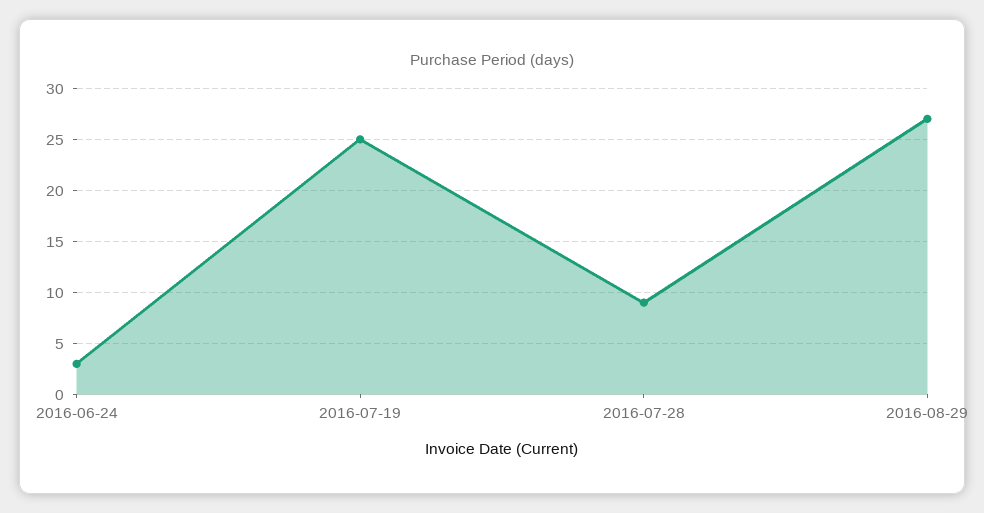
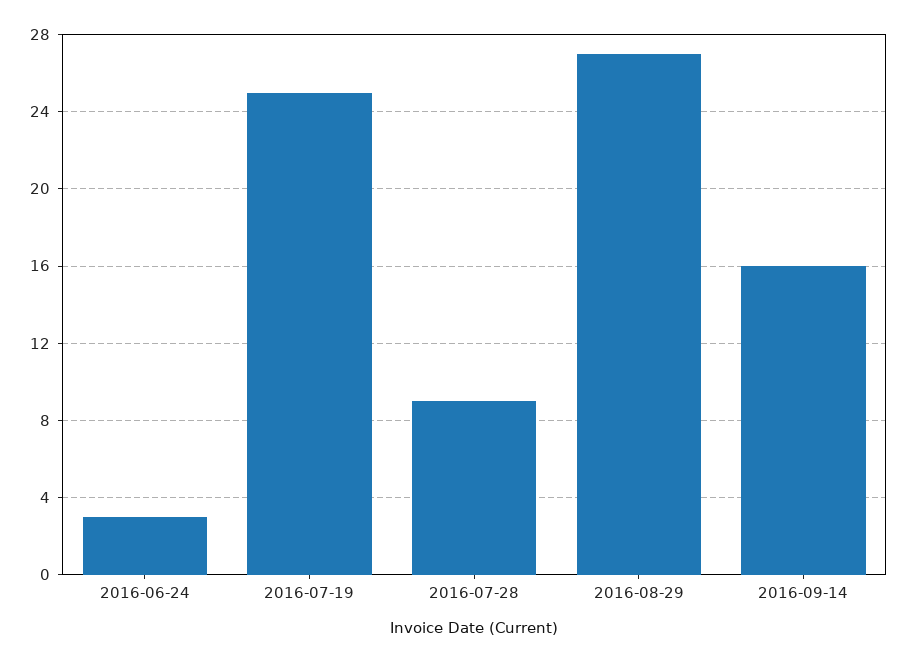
2016-09-14: none -> 16

